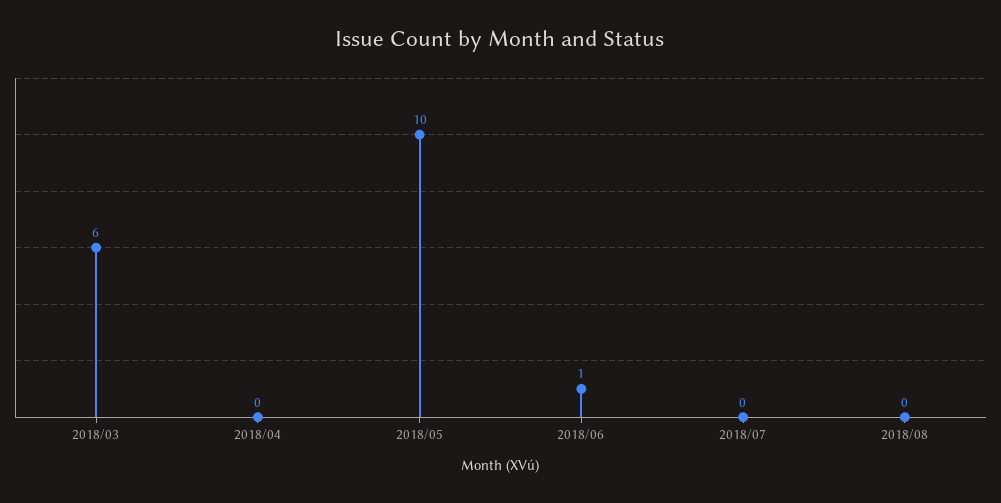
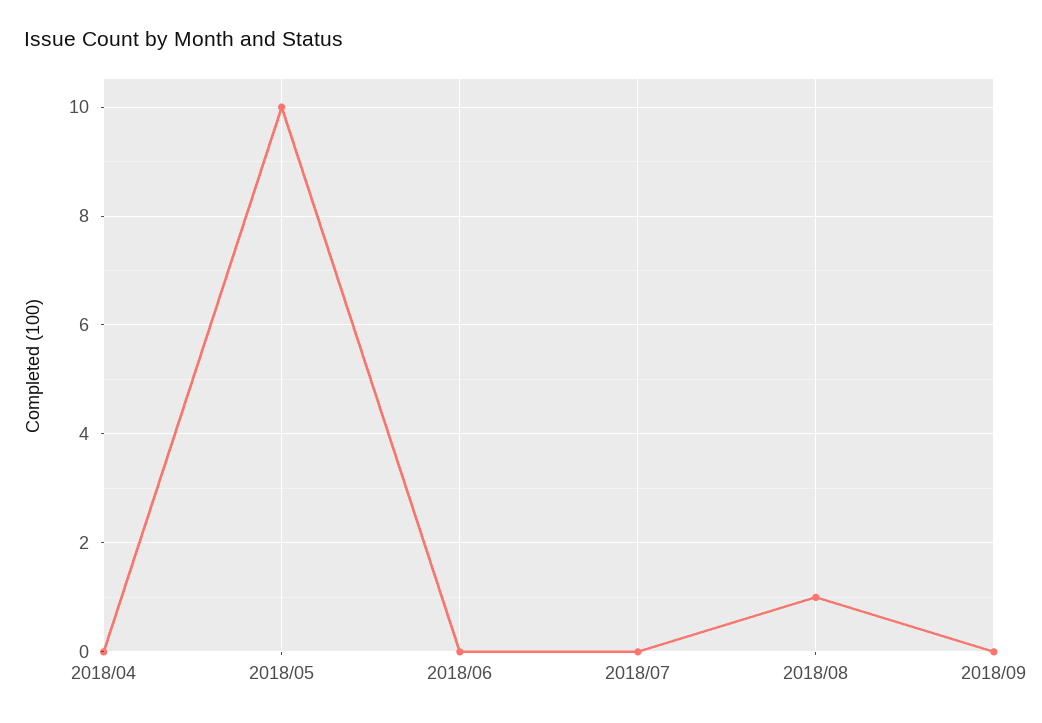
2018/03: 6 -> none
2018/06: 1 -> 0
2018/08: 0 -> 1
2018/09: none -> 0

